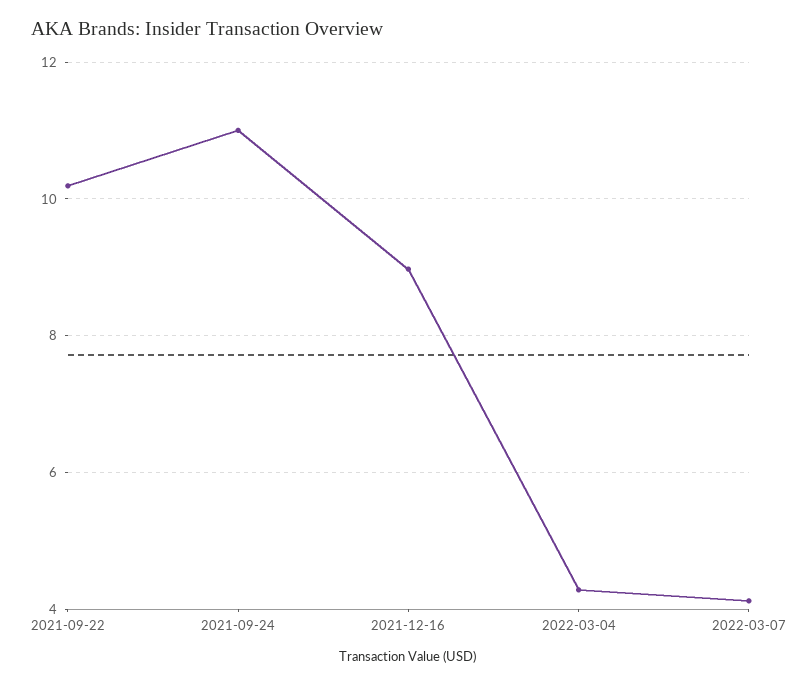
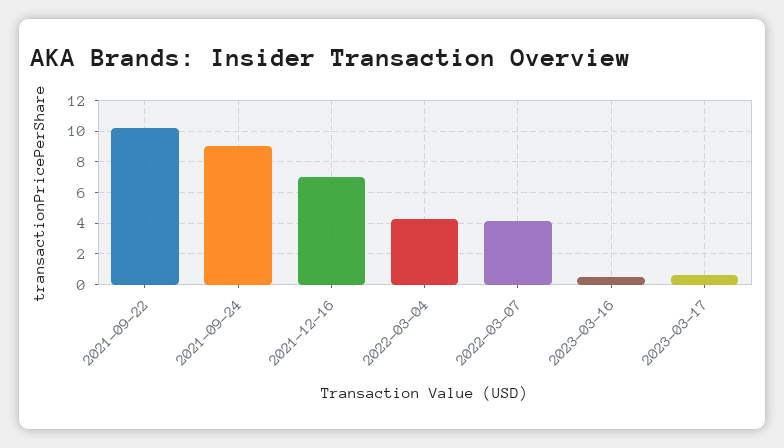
2021-09-24: 11 -> 9
2021-12-16: 9 -> 7
2023-03-16: none -> 0.5
2023-03-17: none -> 0.5

